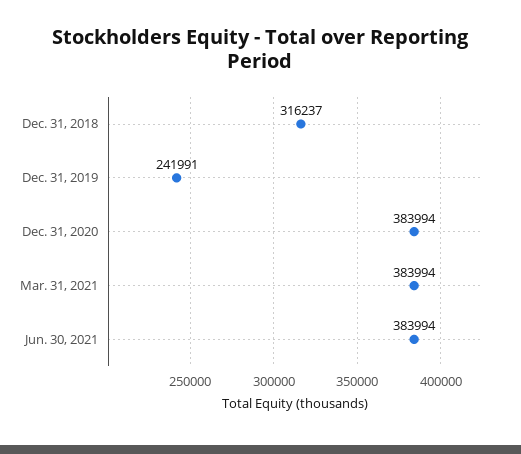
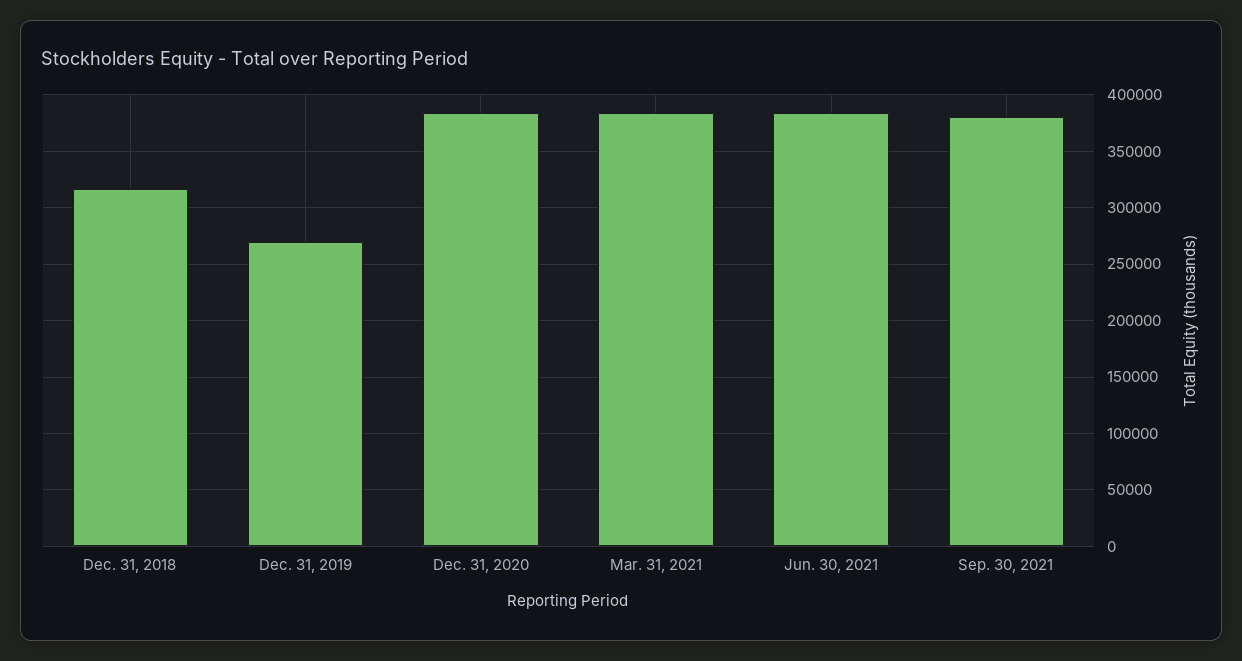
Dec. 31, 2019: 241991 -> 270000
Sep. 30, 2021: none -> 380000

